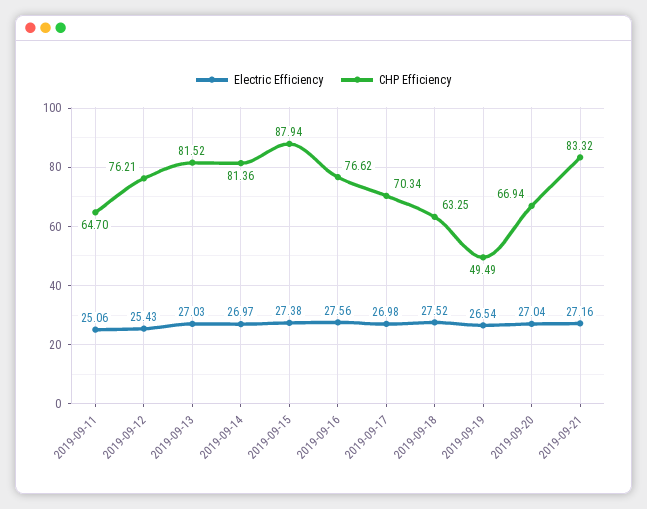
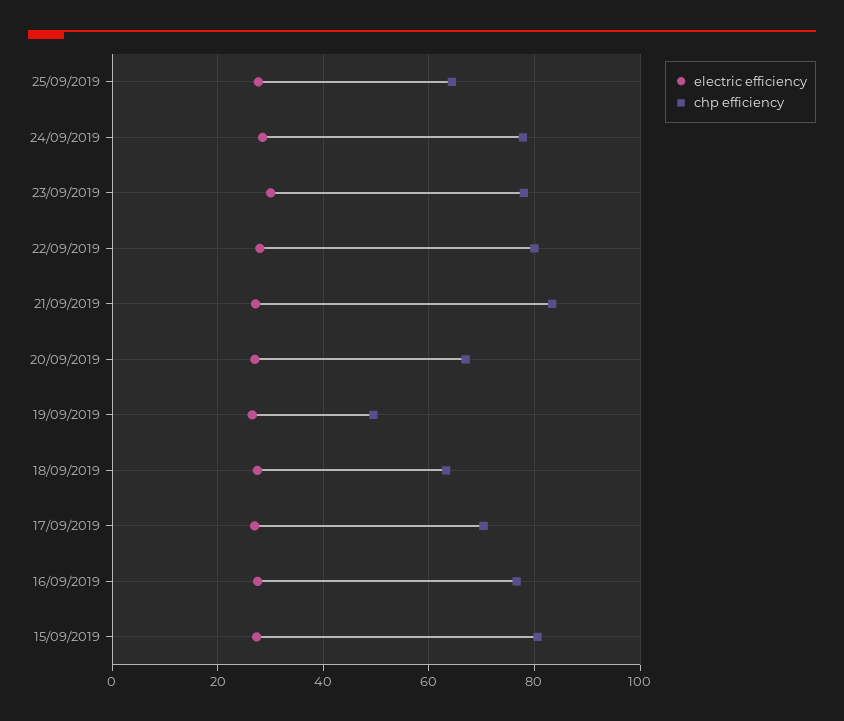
Electric Efficiency, 2019-09-11: 25.06 -> none
CHP Efficiency, 2019-09-11: 64.7 -> none
Electric Efficiency, 2019-09-12: 25.43 -> none
CHP Efficiency, 2019-09-12: 76.21 -> none
Electric Efficiency, 2019-09-13: 27.03 -> none
CHP Efficiency, 2019-09-13: 81.52 -> none
Electric Efficiency, 2019-09-14: 26.97 -> none
CHP Efficiency, 2019-09-14: 81.36 -> none
CHP Efficiency, 2019-09-15: 87.94 -> 80
Electric Efficiency, 25/09/2019: none -> 28
CHP Efficiency, 25/09/2019: none -> 64
Electric Efficiency, 24/09/2019: none -> 28
CHP Efficiency, 24/09/2019: none -> 78
Electric Efficiency, 23/09/2019: none -> 30
CHP Efficiency, 23/09/2019: none -> 78
Electric Efficiency, 22/09/2019: none -> 28
CHP Efficiency, 22/09/2019: none -> 80

